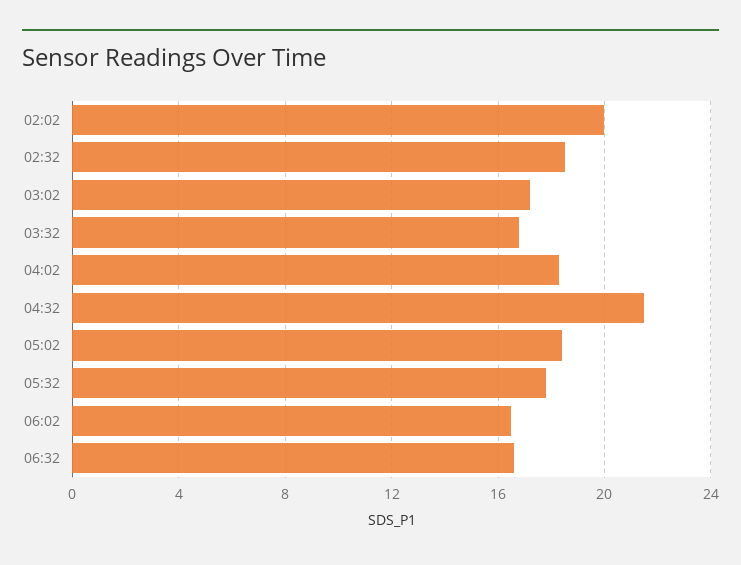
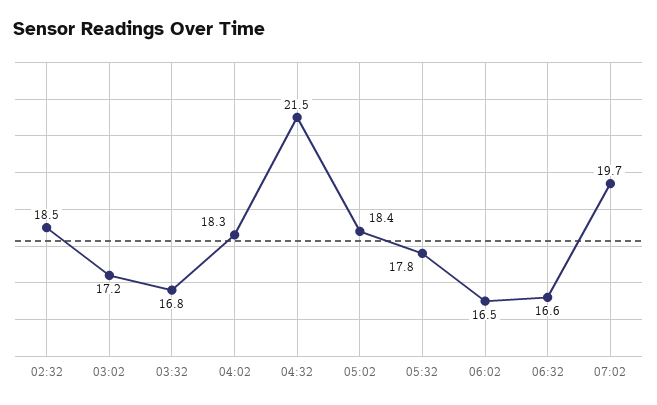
02:02: 20 -> none
07:02: none -> 19.7

